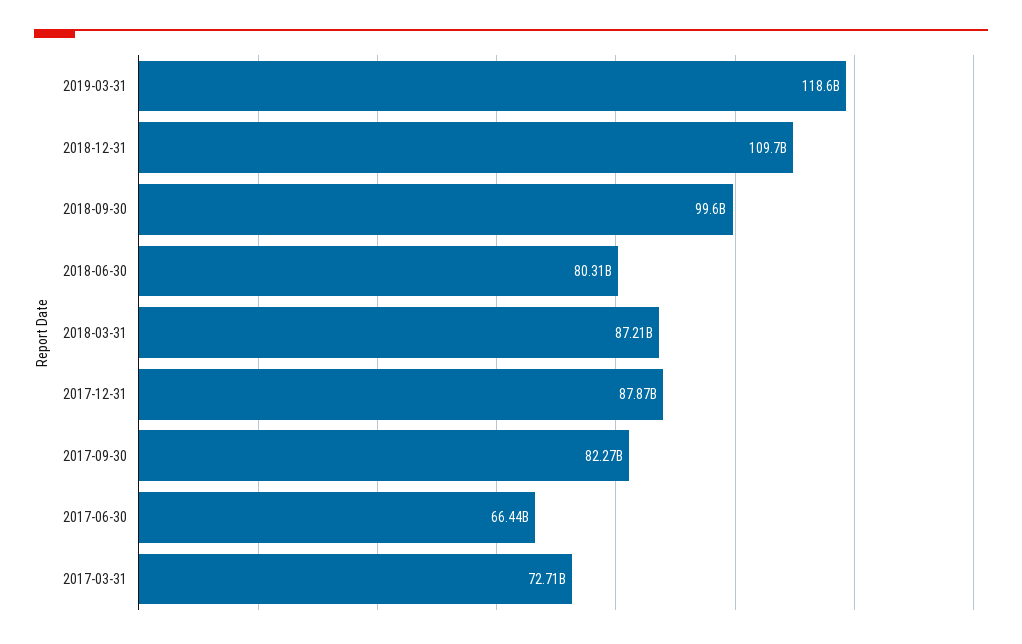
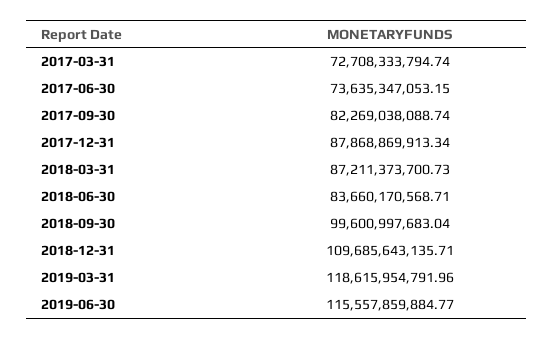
2018-06-30: 80310000000 -> 83660170568.71
2017-06-30: 66440000000 -> 73635347053.15
2019-06-30: none -> 115557859884.77

